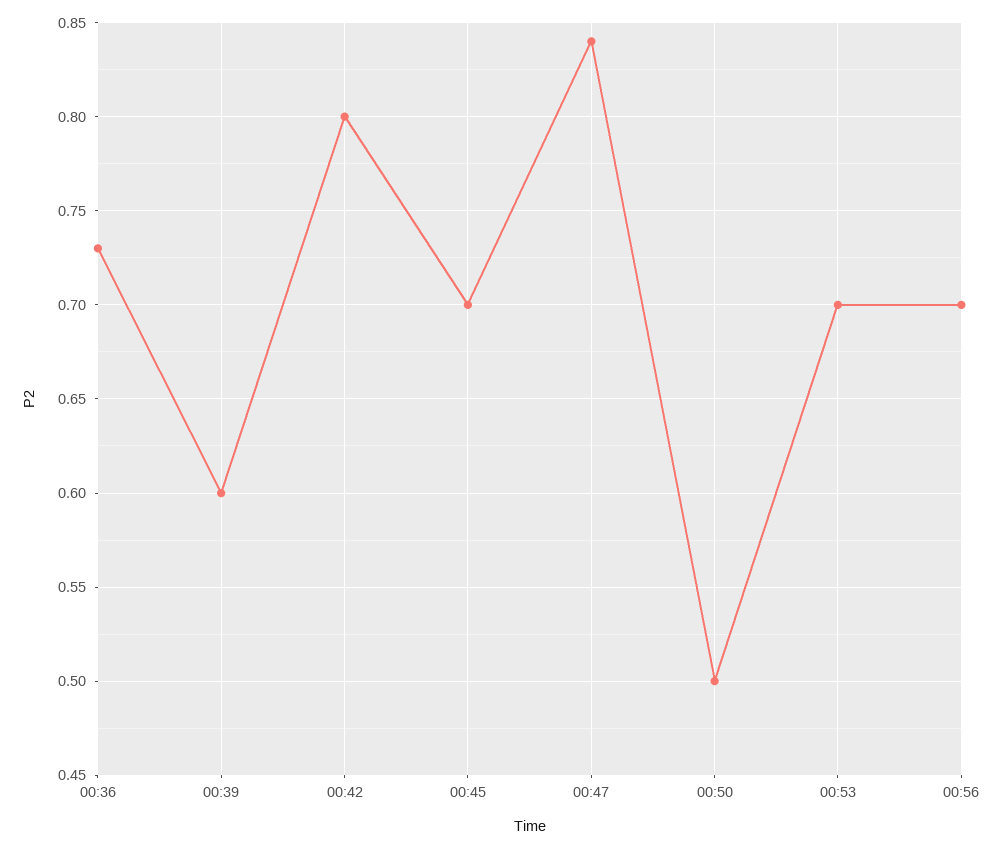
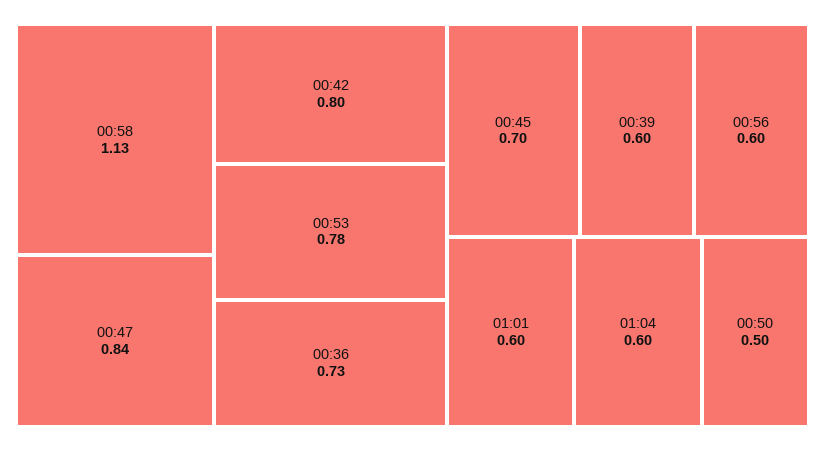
00:53: 0.7 -> 0.78
00:56: 0.7 -> 0.6
00:58: none -> 1.13
01:01: none -> 0.6
01:04: none -> 0.6

